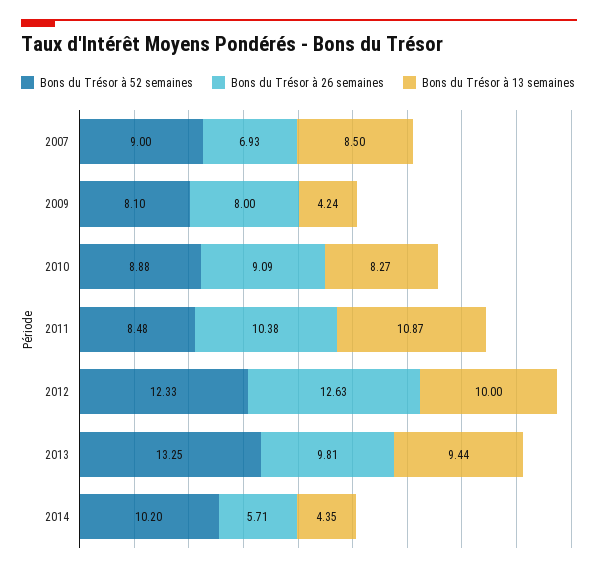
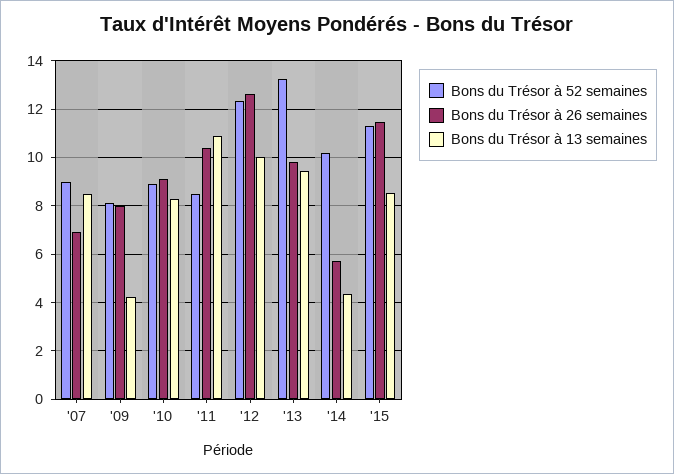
Bons du Trésor à 52 semaines, '15: none -> 11.25
Bons du Trésor à 26 semaines, '15: none -> 11.5
Bons du Trésor à 13 semaines, '15: none -> 8.5

